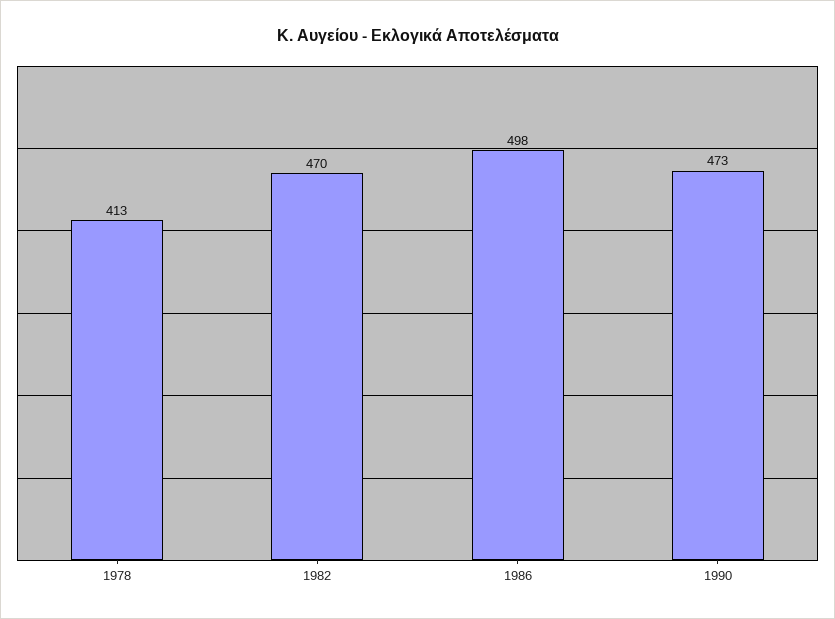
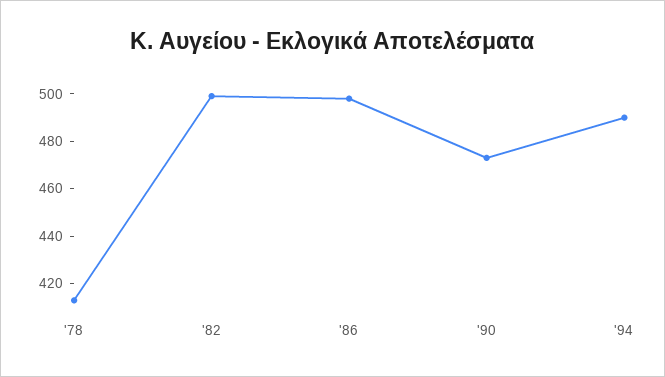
1982: 470 -> 500
'94: none -> 490

